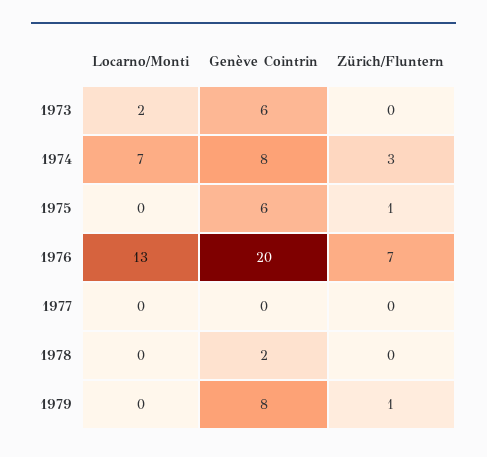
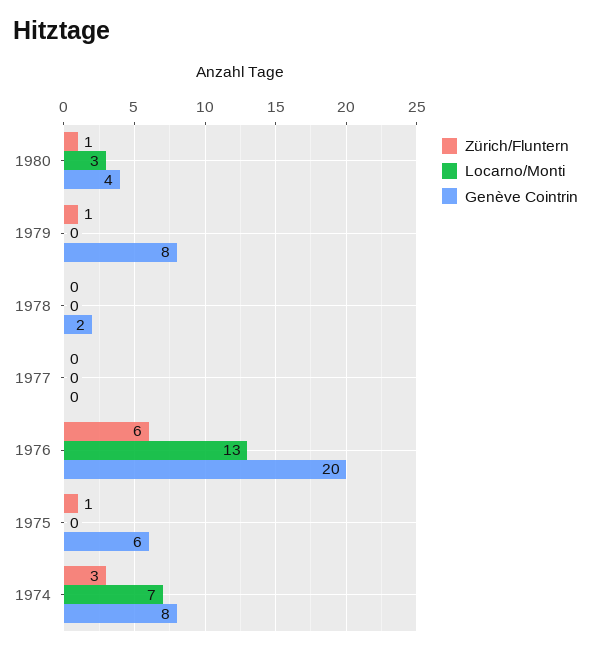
Locarno/Monti, 1973: 2 -> none
Genève Cointrin, 1973: 6 -> none
Zürich/Fluntern, 1973: 0 -> none
Zürich/Fluntern, 1976: 7 -> 6
Zürich/Fluntern, 1980: none -> 1
Locarno/Monti, 1980: none -> 3
Genève Cointrin, 1980: none -> 4

